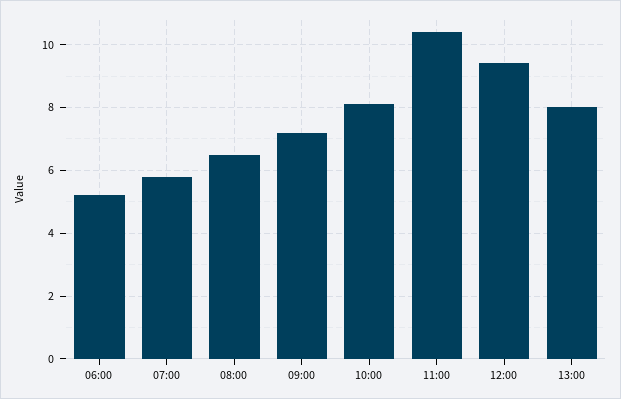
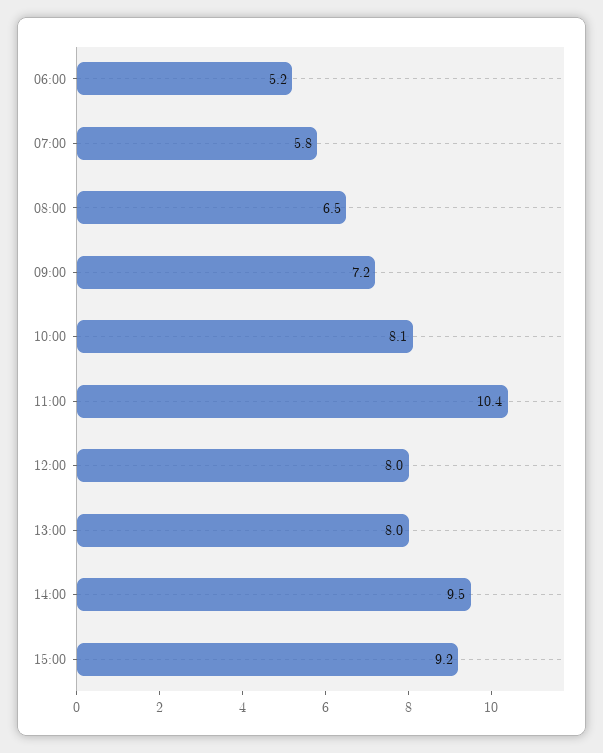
12:00: 9.5 -> 8
14:00: none -> 9.5
15:00: none -> 9.2

